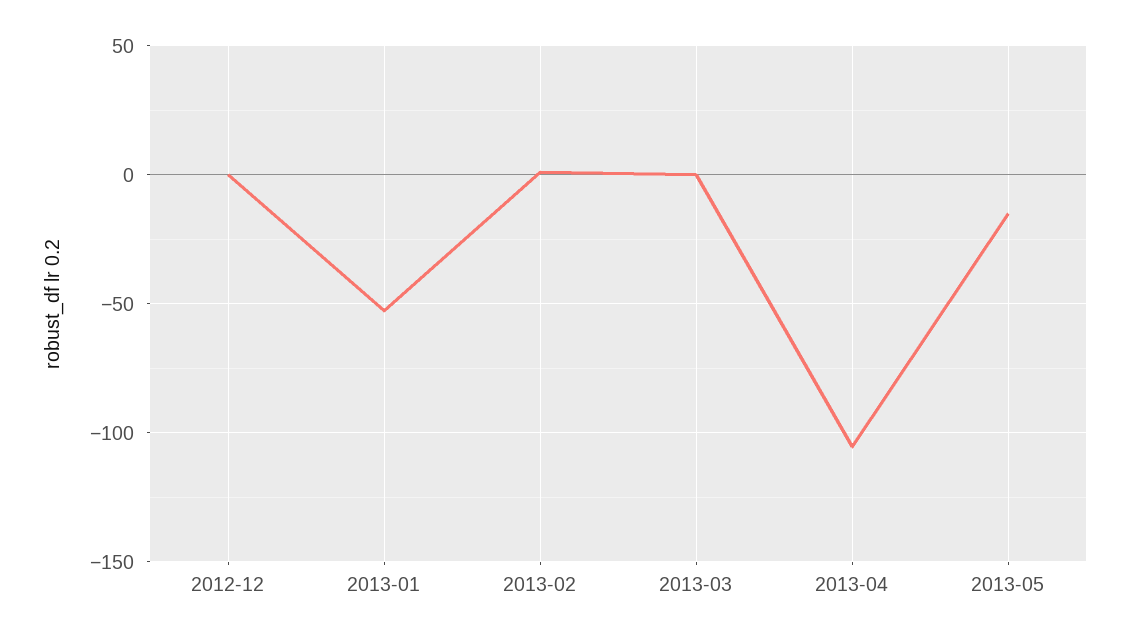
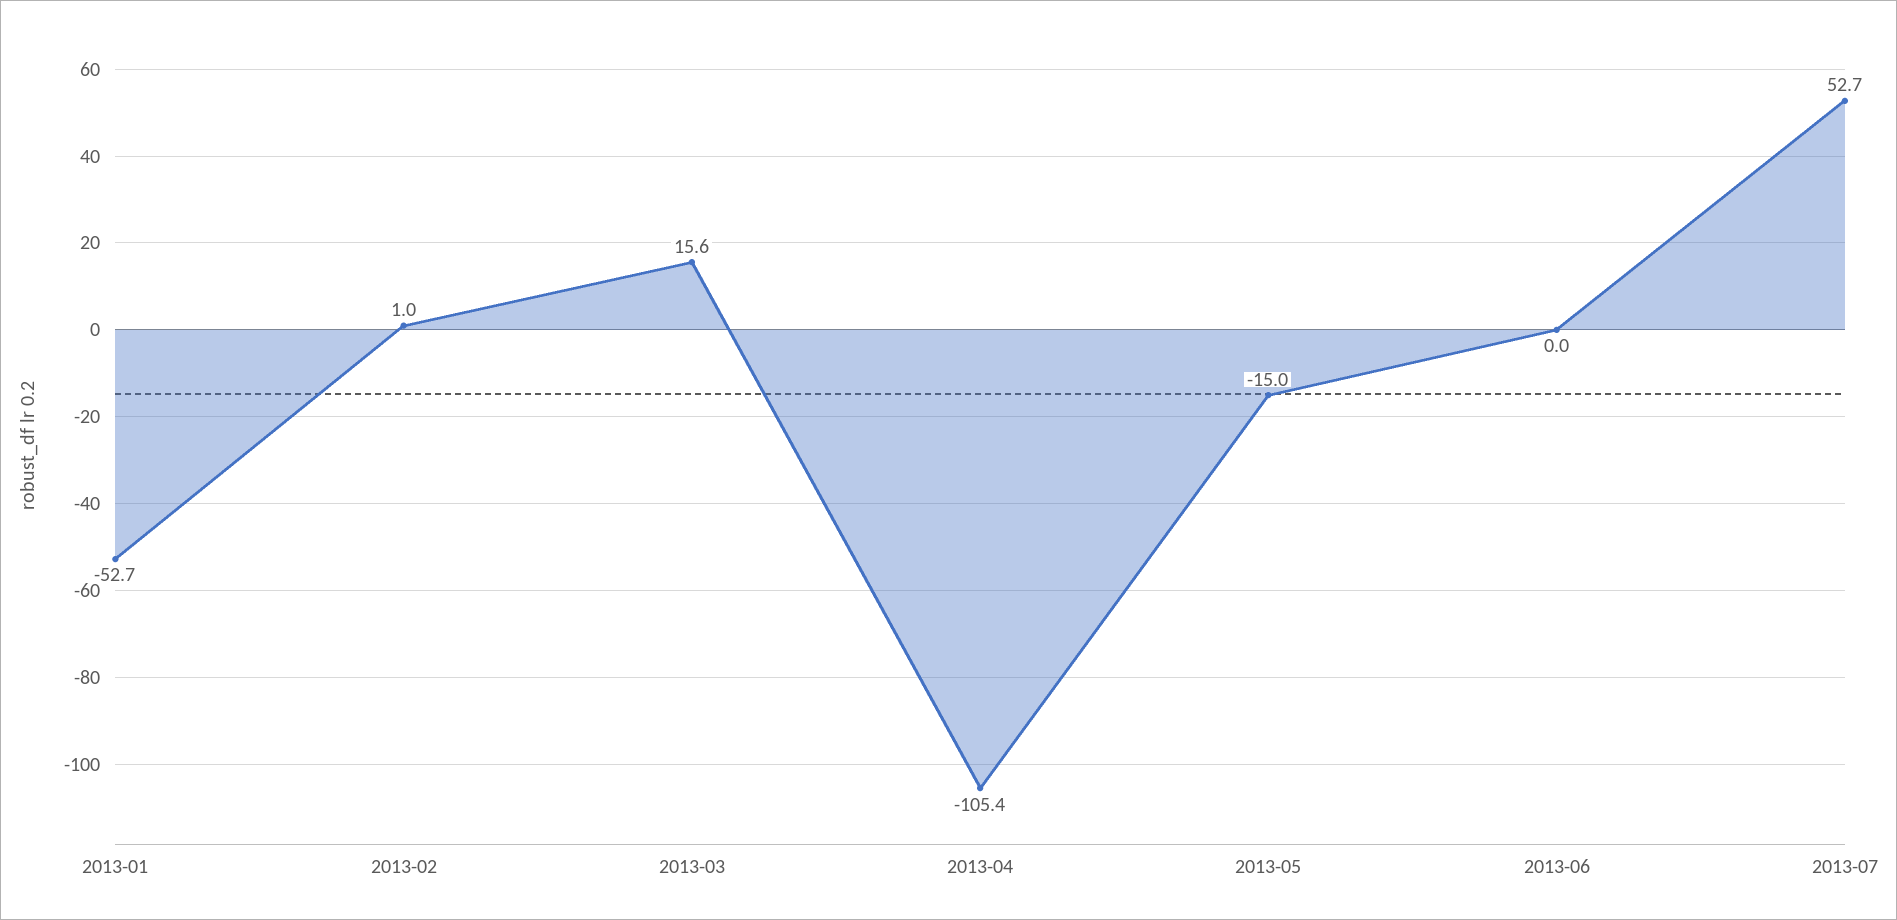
2012-12: 0 -> none
2013-03: 0 -> 15.6
2013-06: none -> 0
2013-07: none -> 52.7

